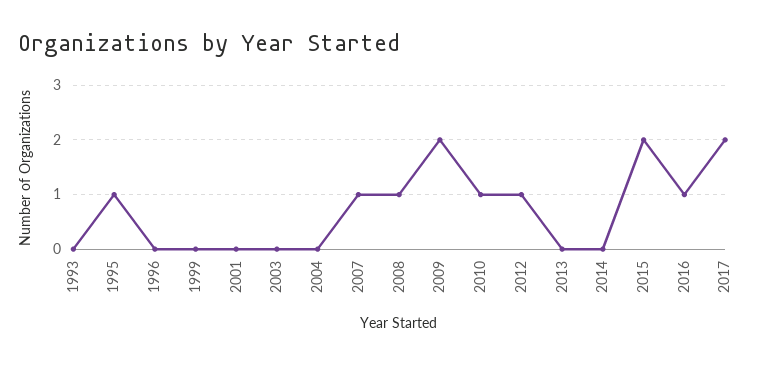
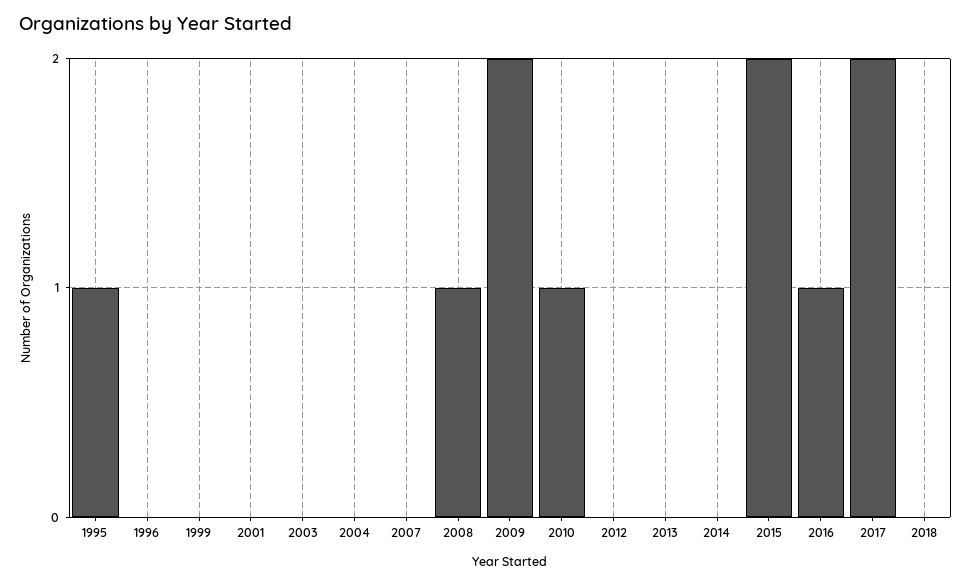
1993: 0 -> none
2007: 1 -> 0
2012: 1 -> 0
2018: none -> 0

